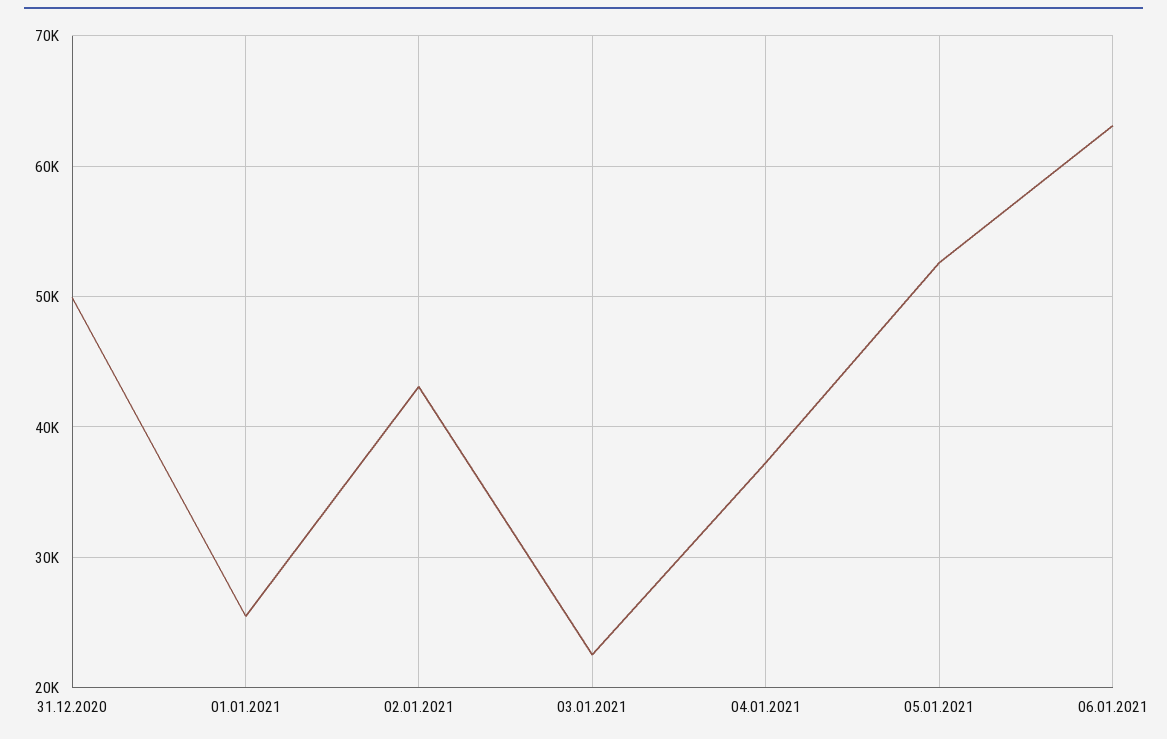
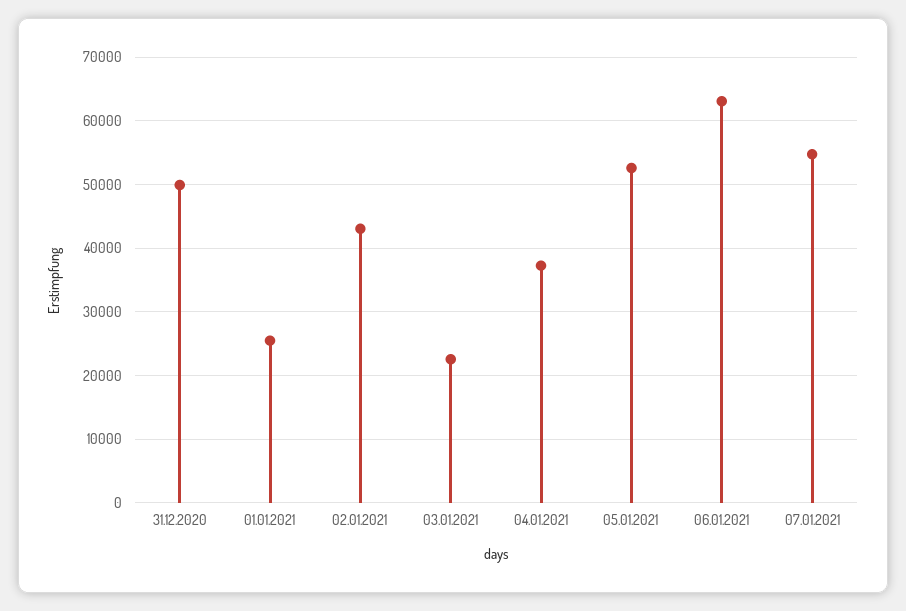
07.01.2021: none -> 55000

